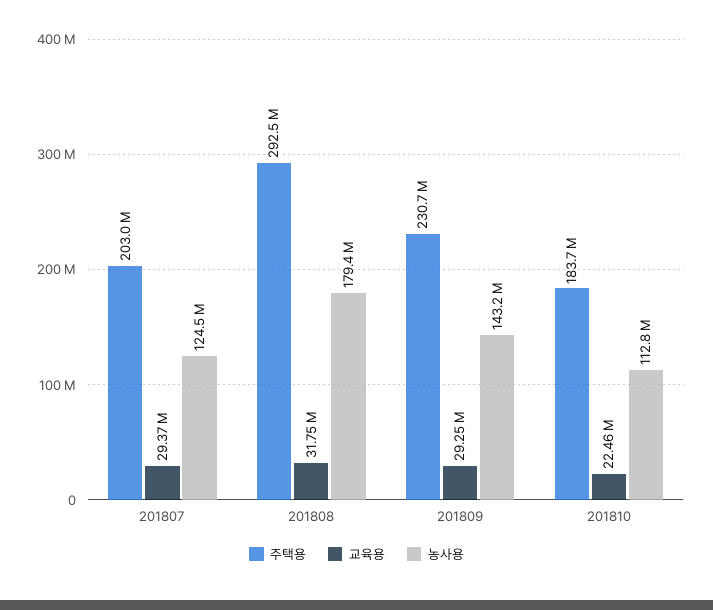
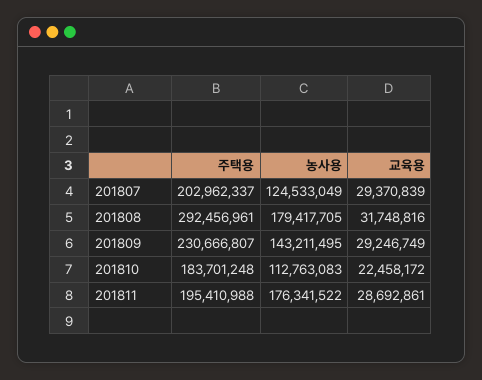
주택용, 201811: none -> 195410988
농사용, 201811: none -> 176341522
교육용, 201811: none -> 28692861

